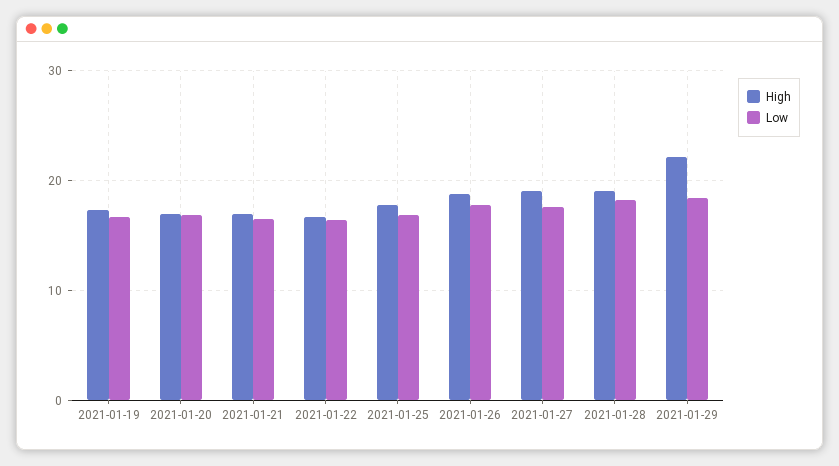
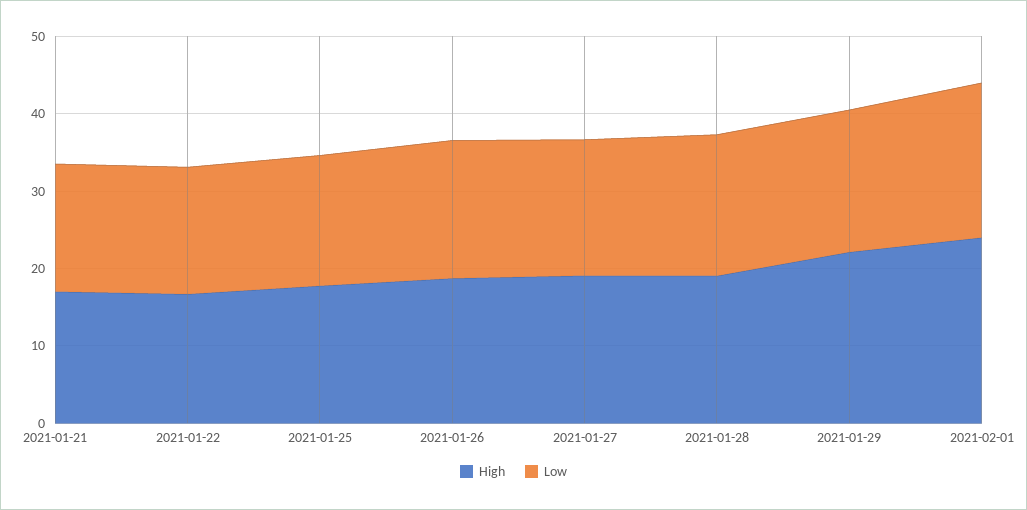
High, 2021-01-19: 17 -> none
Low, 2021-01-19: 17 -> none
High, 2021-01-20: 17 -> none
Low, 2021-01-20: 17 -> none
High, 2021-02-01: none -> 24
Low, 2021-02-01: none -> 20

